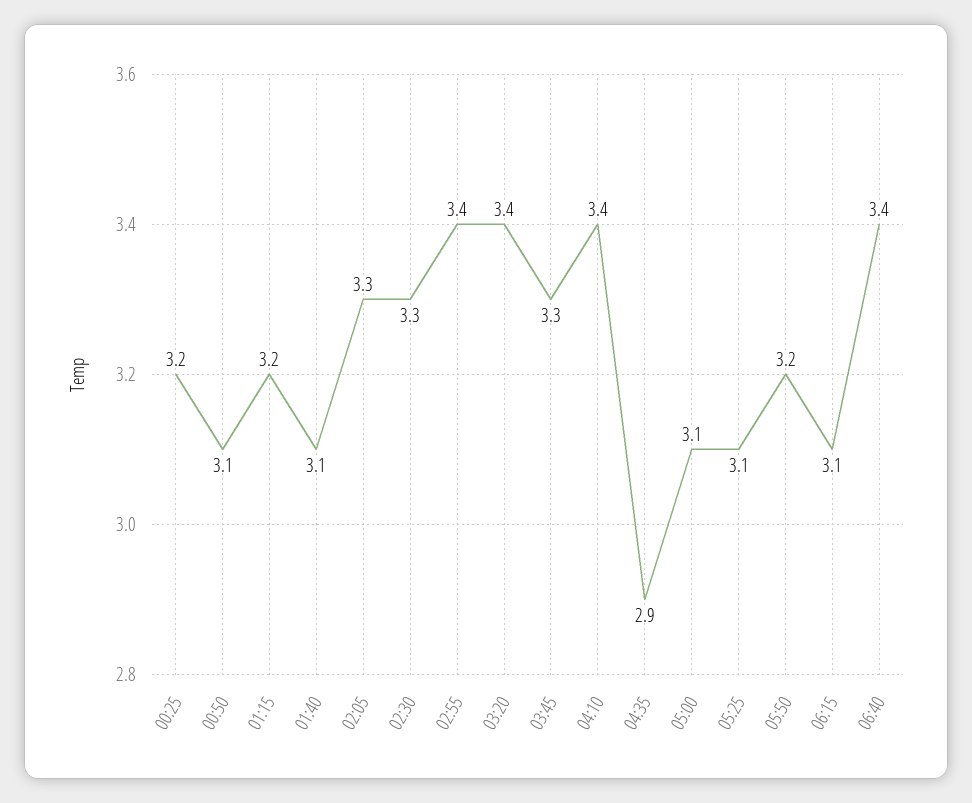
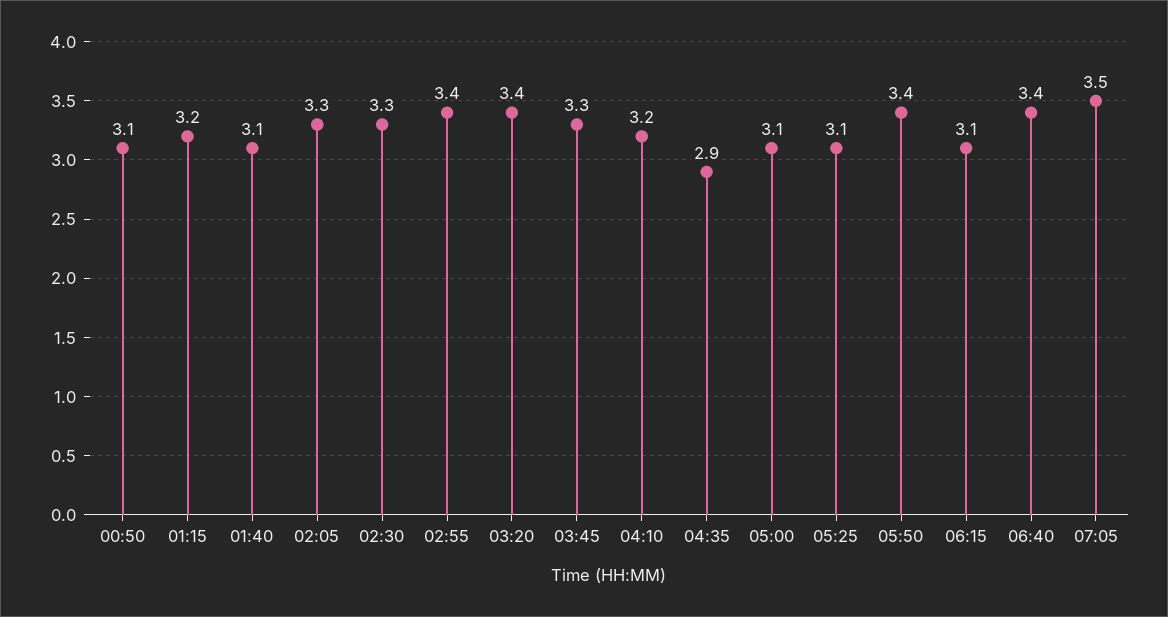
00:25: 3.2 -> none
04:10: 3.4 -> 3.2
05:50: 3.2 -> 3.4
07:05: none -> 3.5

